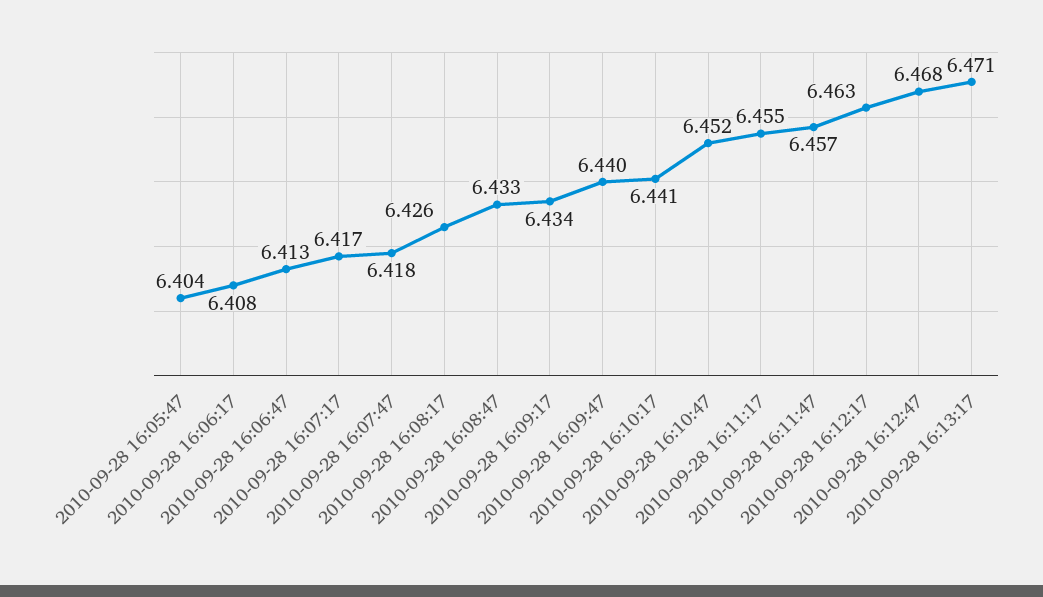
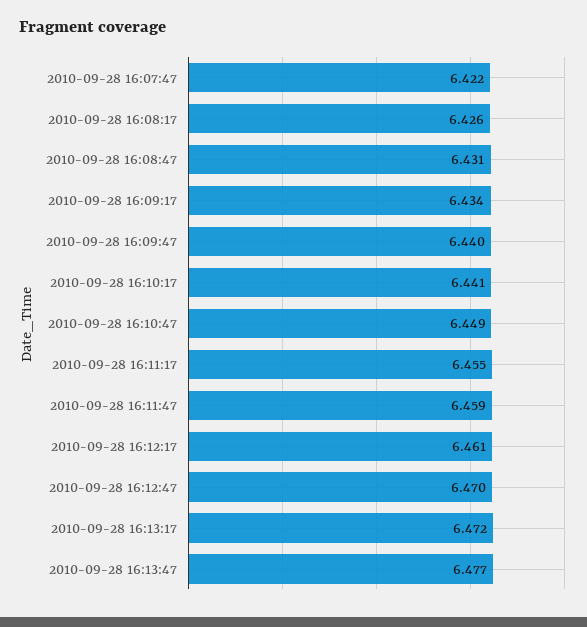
2010-09-28 16:05:47: 6.404 -> none
2010-09-28 16:06:17: 6.408 -> none
2010-09-28 16:06:47: 6.413 -> none
2010-09-28 16:07:17: 6.417 -> none
2010-09-28 16:07:47: 6.418 -> 6.422
2010-09-28 16:08:47: 6.433 -> 6.431
2010-09-28 16:10:47: 6.452 -> 6.449
2010-09-28 16:11:47: 6.457 -> 6.459
2010-09-28 16:12:17: 6.463 -> 6.461
2010-09-28 16:12:47: 6.468 -> 6.47
2010-09-28 16:13:17: 6.471 -> 6.472
2010-09-28 16:13:47: none -> 6.477

